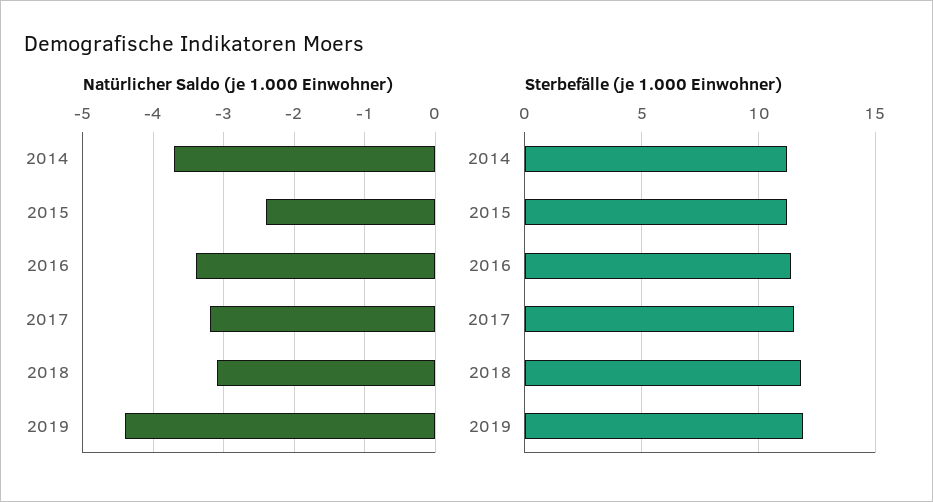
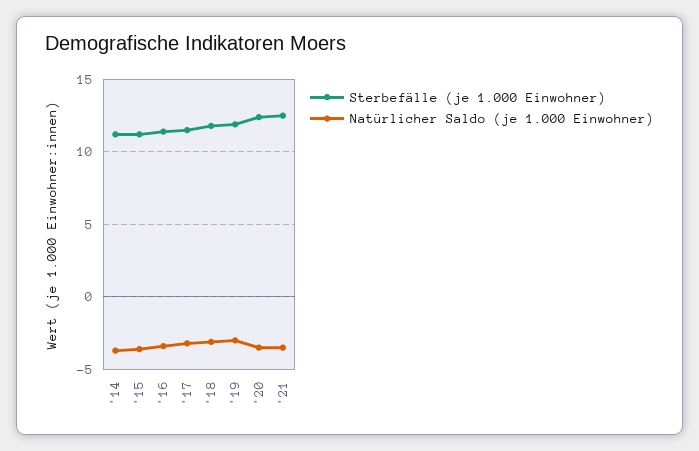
Natürlicher Saldo (je 1.000 Einwohner), 2015: -2.4 -> -3.5
Natürlicher Saldo (je 1.000 Einwohner), 2019: -4.4 -> -3
Sterbefälle (je 1.000 Einwohner), '20: none -> 12.5
Natürlicher Saldo (je 1.000 Einwohner), '20: none -> -3.5
Sterbefälle (je 1.000 Einwohner), '21: none -> 12.5
Natürlicher Saldo (je 1.000 Einwohner), '21: none -> -3.5

